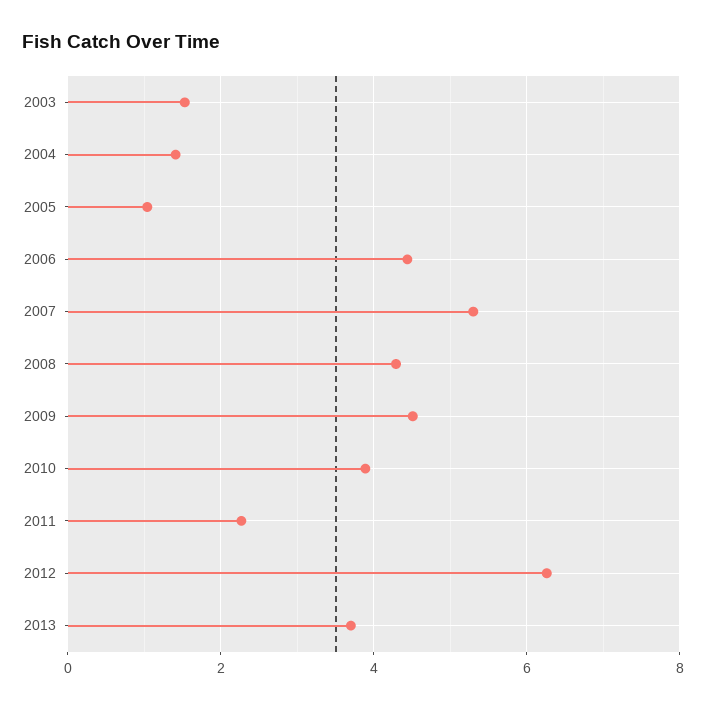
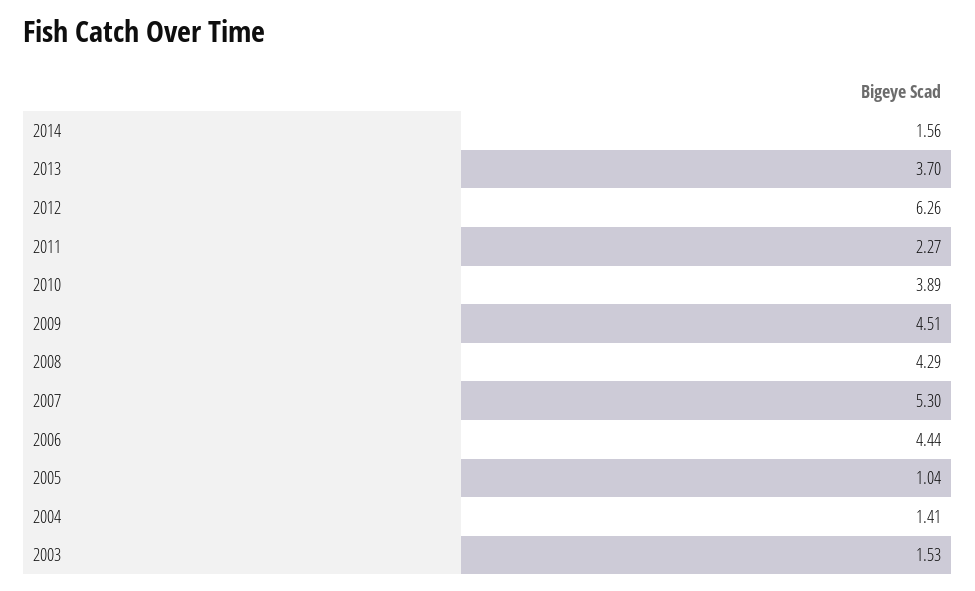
2014: none -> 1.56

